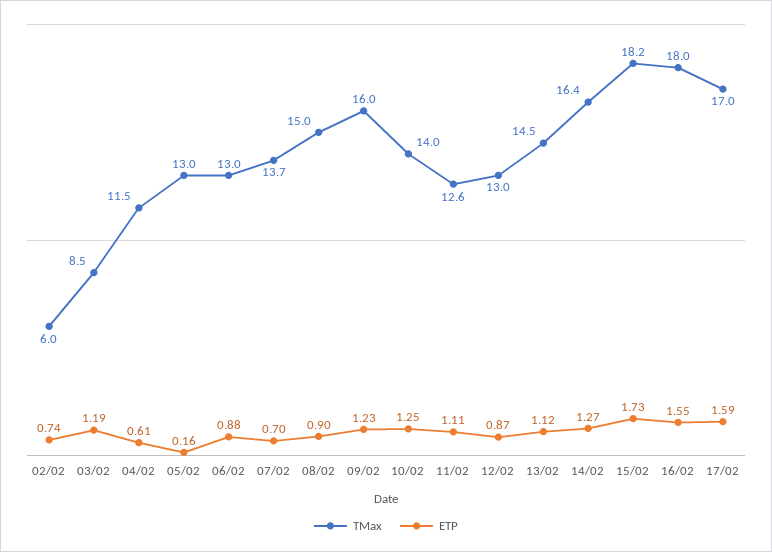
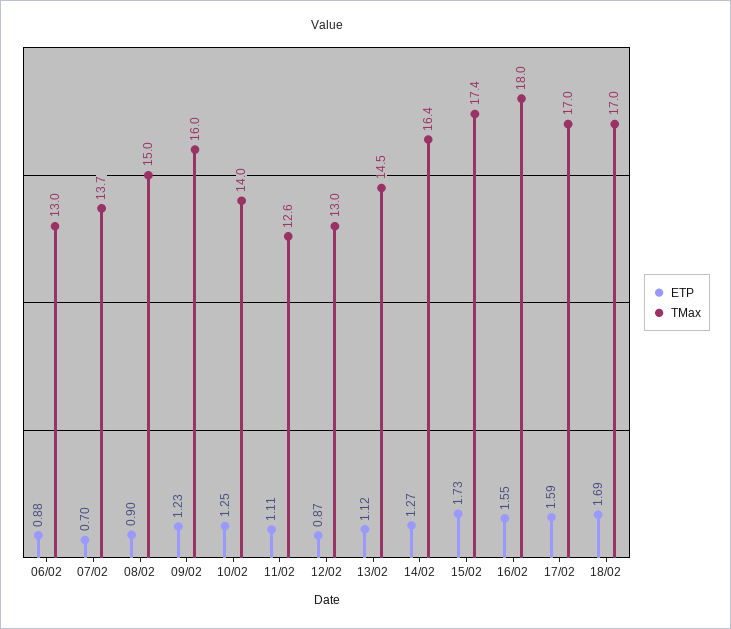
TMax, 02/02: 6 -> none
ETP, 02/02: 0.74 -> none
TMax, 03/02: 8.5 -> none
ETP, 03/02: 1.19 -> none
TMax, 04/02: 11.5 -> none
ETP, 04/02: 0.61 -> none
TMax, 05/02: 13 -> none
ETP, 05/02: 0.16 -> none
TMax, 15/02: 18.2 -> 17.4
ETP, 18/02: none -> 1.69
TMax, 18/02: none -> 17

